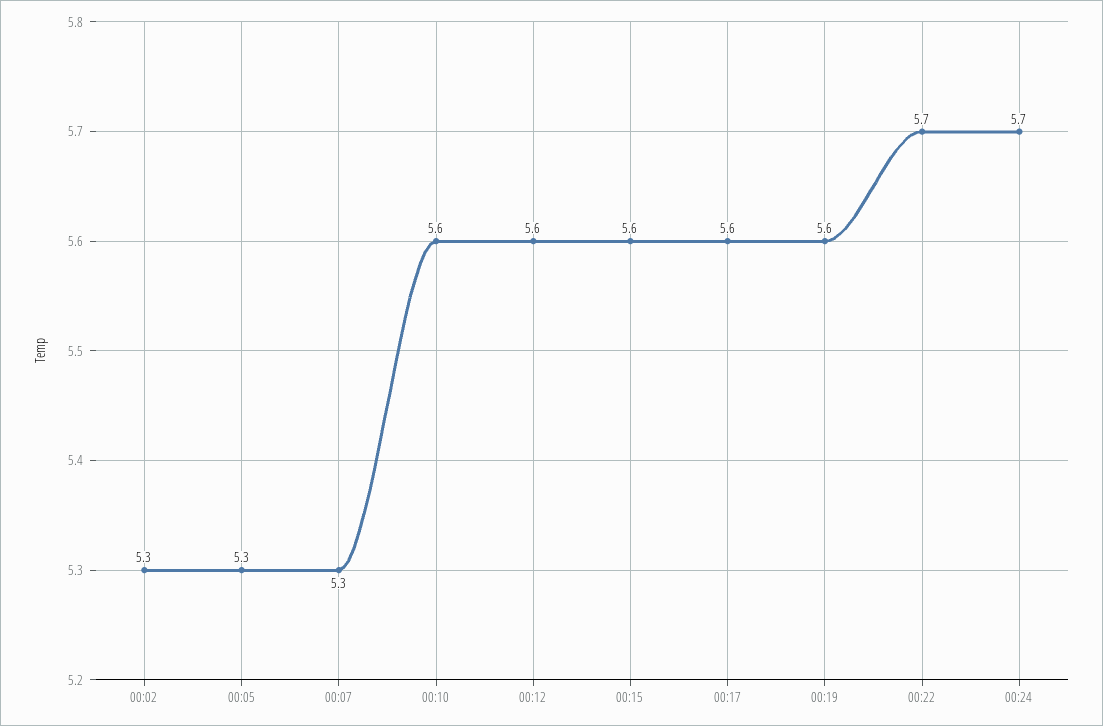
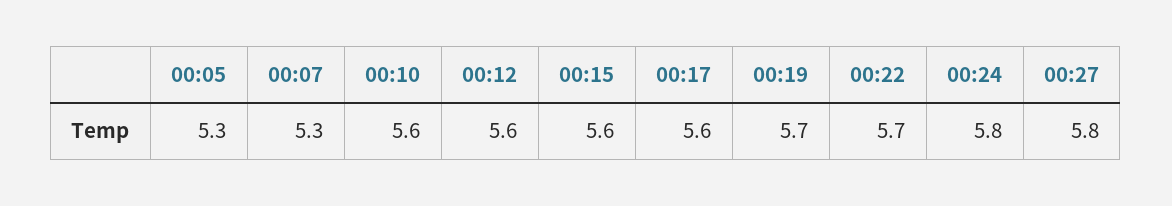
00:02: 5.3 -> none
00:19: 5.6 -> 5.7
00:24: 5.7 -> 5.8
00:27: none -> 5.8

